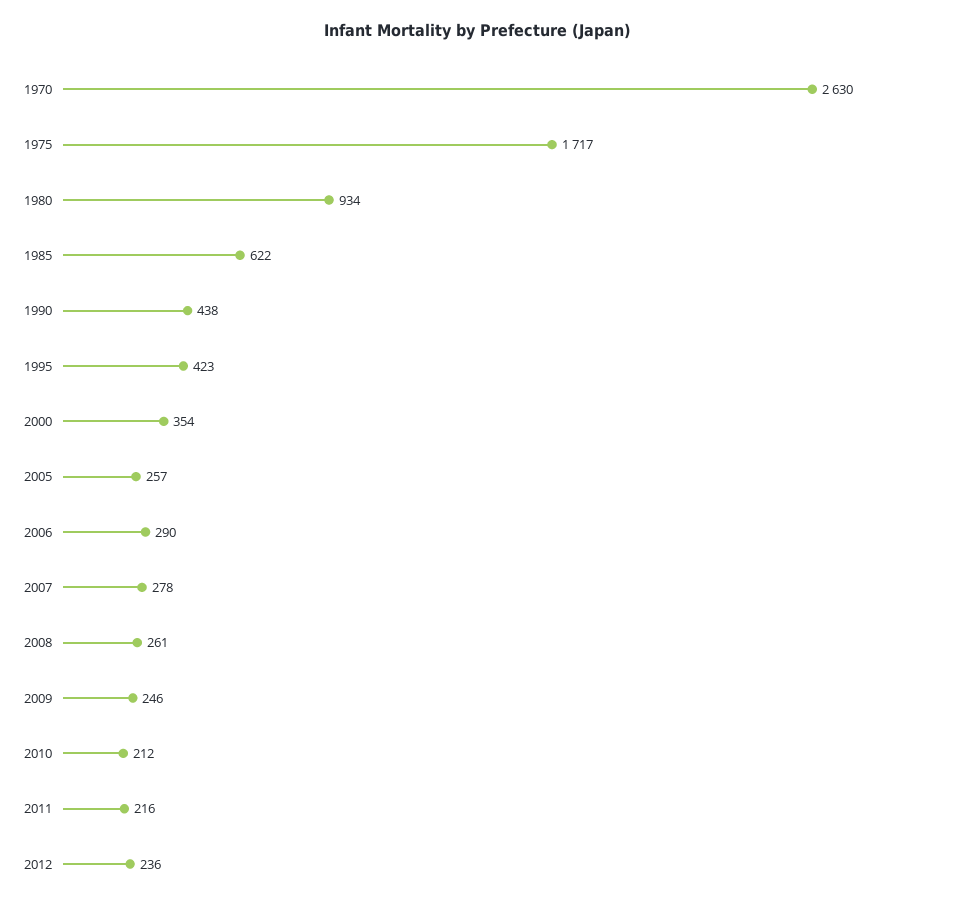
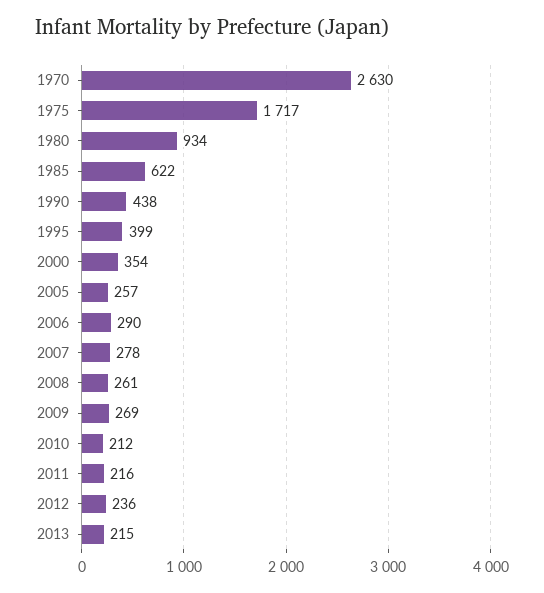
1995: 423 -> 399
2009: 246 -> 269
2013: none -> 215

